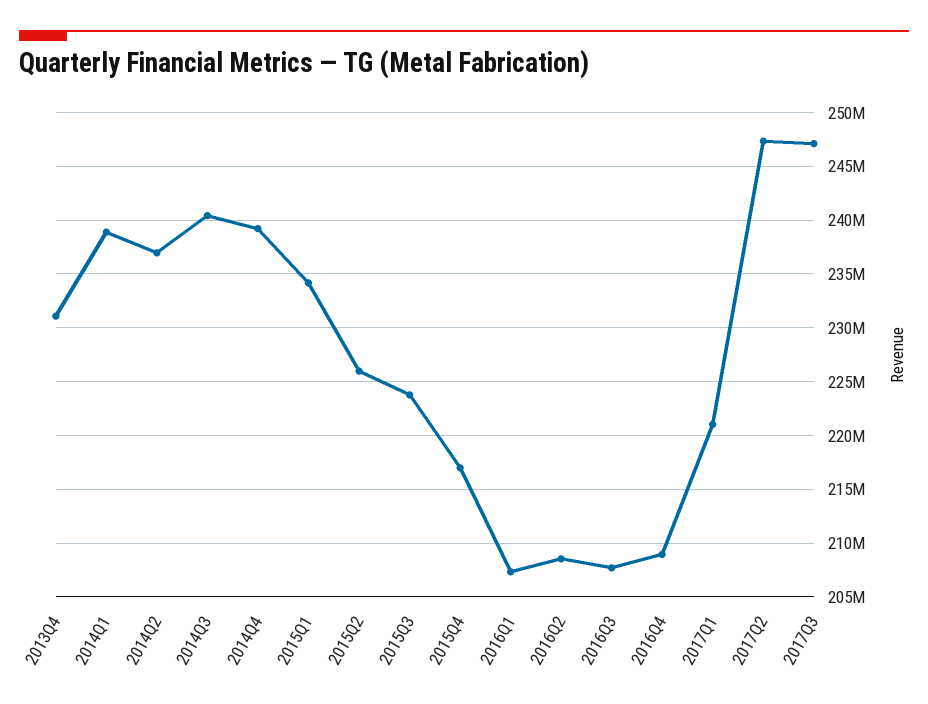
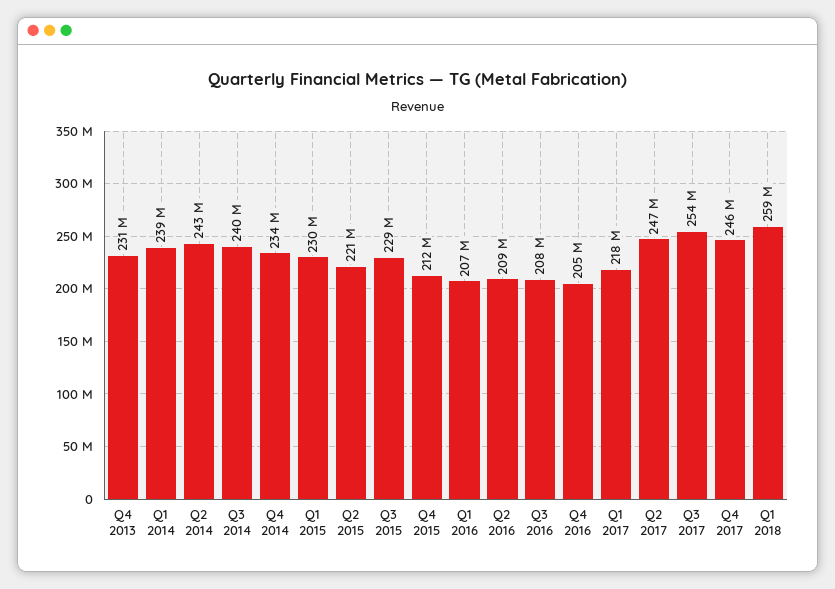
2014Q2: 237000000 -> 243000000
2014Q4: 239000000 -> 234000000
2015Q1: 234000000 -> 230000000
2015Q2: 226000000 -> 221000000
2015Q3: 224000000 -> 229000000
2015Q4: 217000000 -> 212000000
2016Q4: 209000000 -> 205000000
2017Q1: 221000000 -> 218000000
2017Q3: 247000000 -> 254000000
Q4 2017: none -> 246000000
Q1 2018: none -> 259000000

